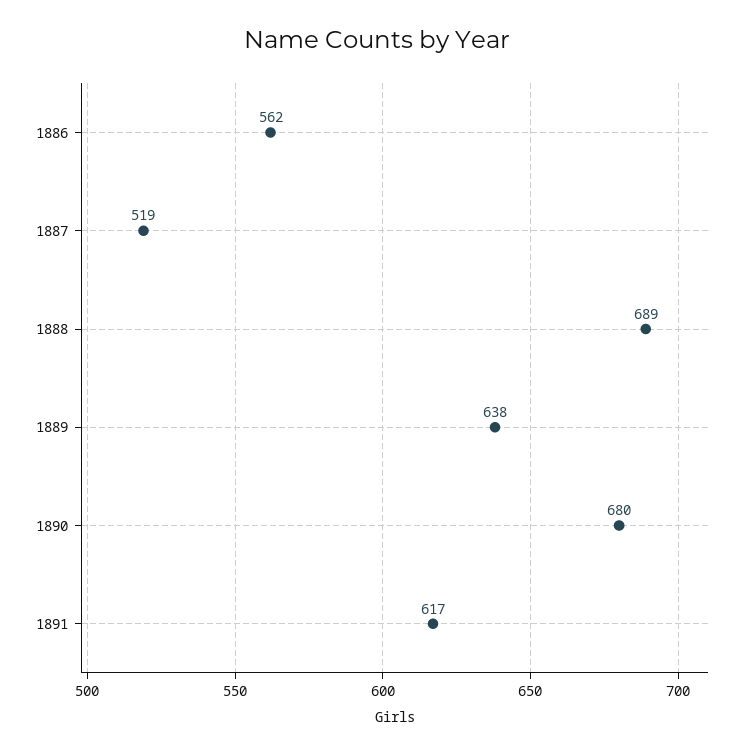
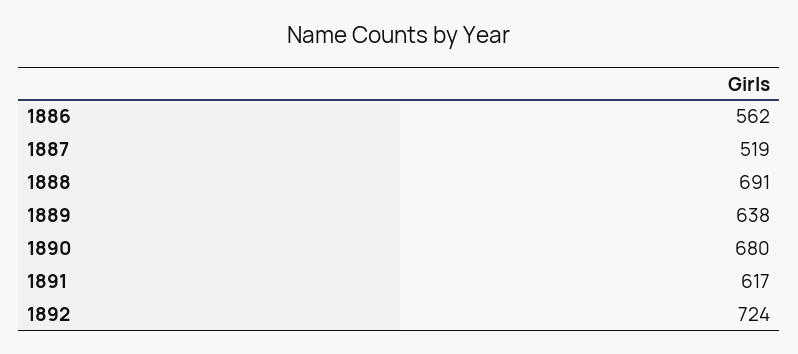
1888: 689 -> 691
1892: none -> 724

